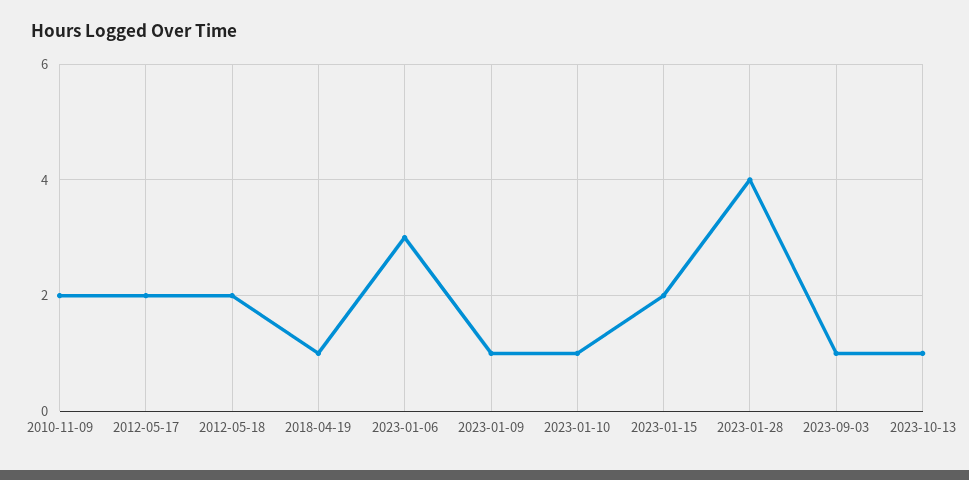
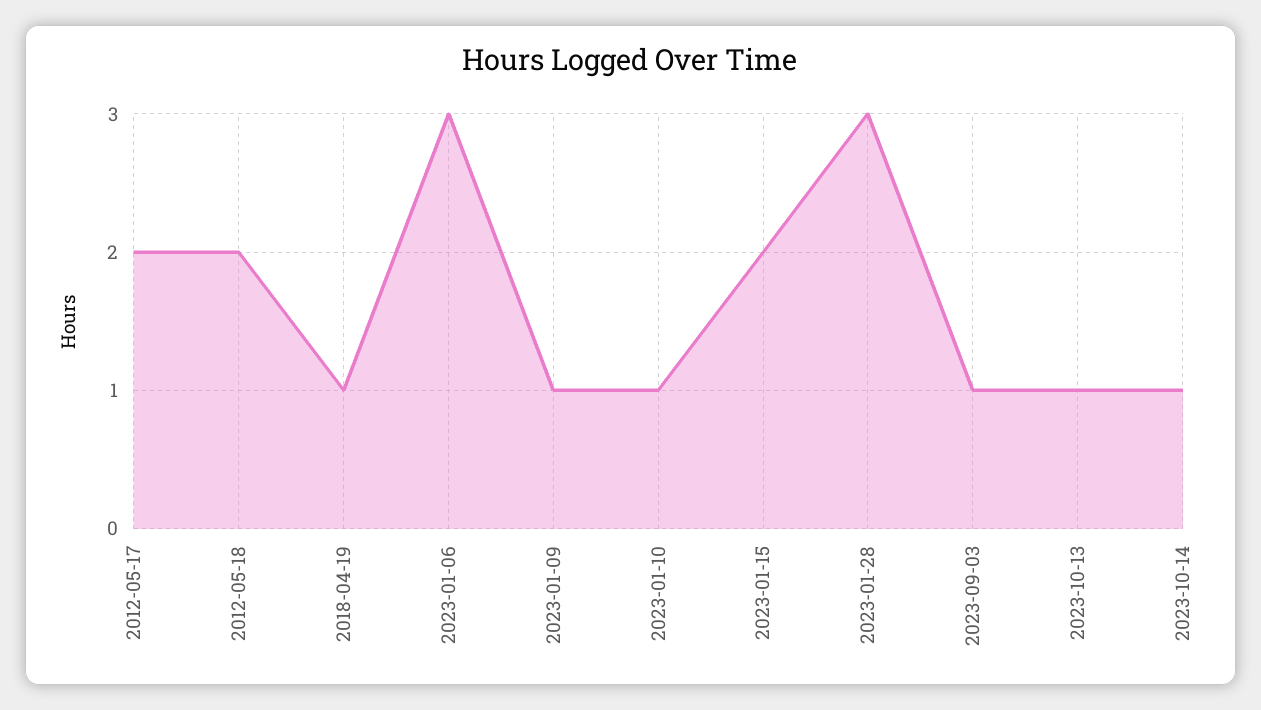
2010-11-09: 2 -> none
2023-01-28: 4 -> 3
2023-10-14: none -> 1

